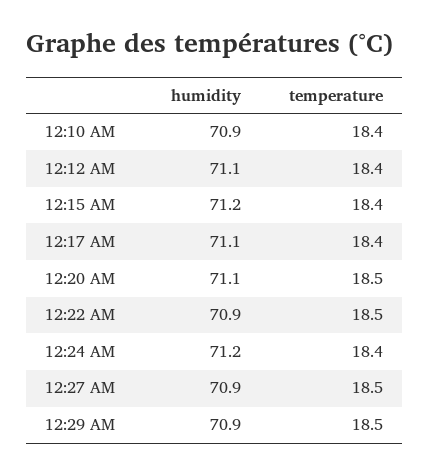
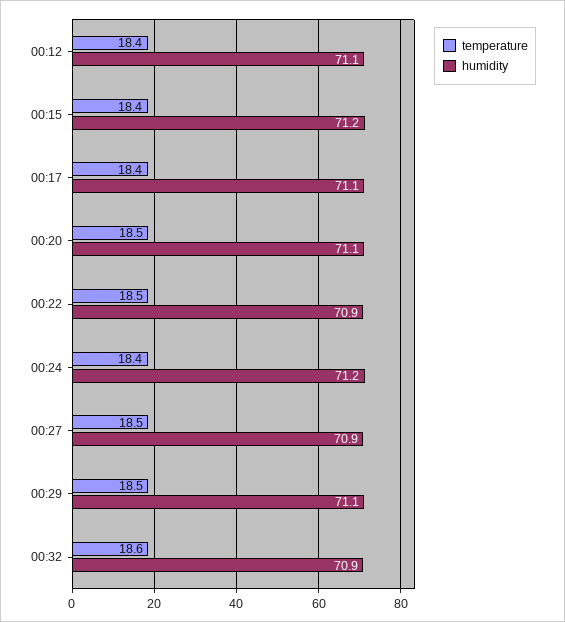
humidity, 12:10 AM: 70.9 -> none
temperature, 12:10 AM: 18.4 -> none
humidity, 12:29 AM: 70.9 -> 71.1
temperature, 00:32: none -> 18.6
humidity, 00:32: none -> 70.9

